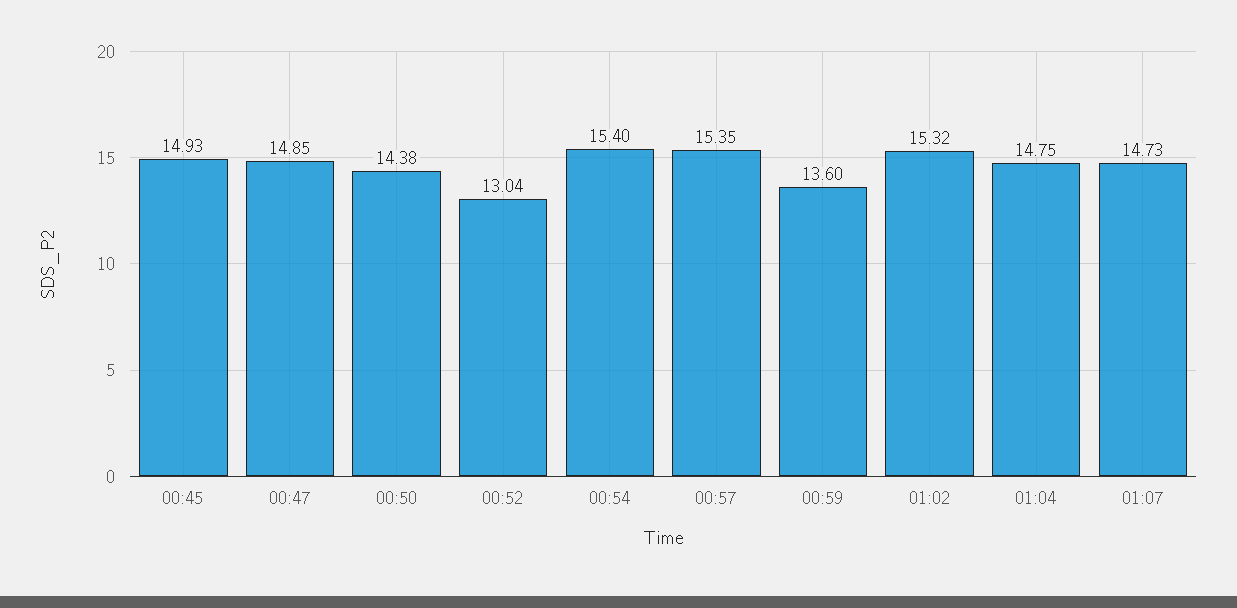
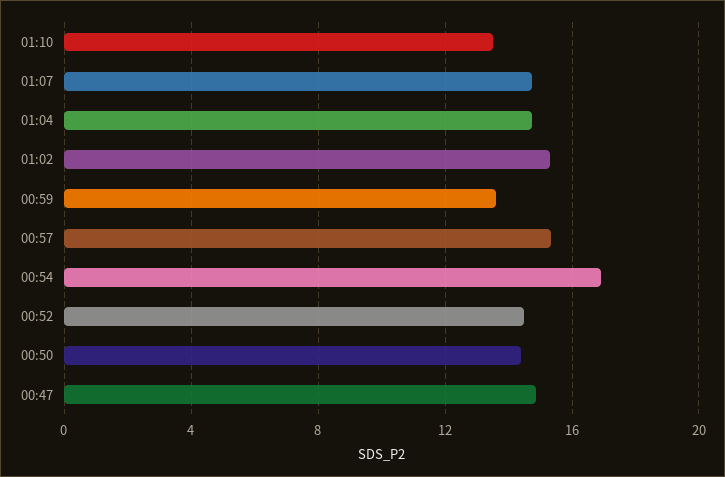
00:45: 14.93 -> none
00:52: 13.04 -> 14.5
00:54: 15.4 -> 17
01:10: none -> 13.5

